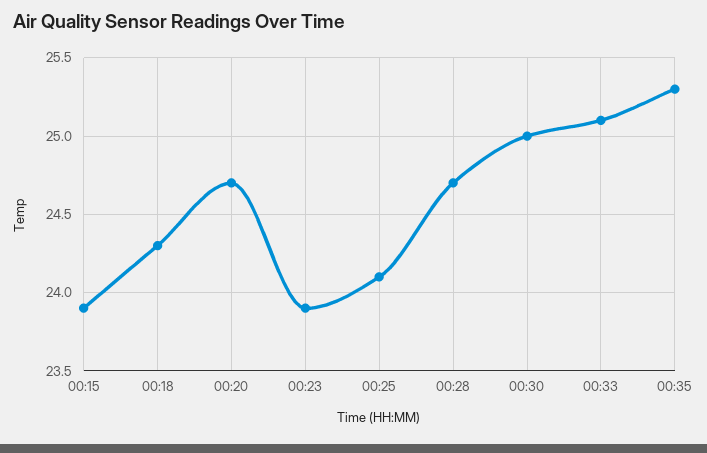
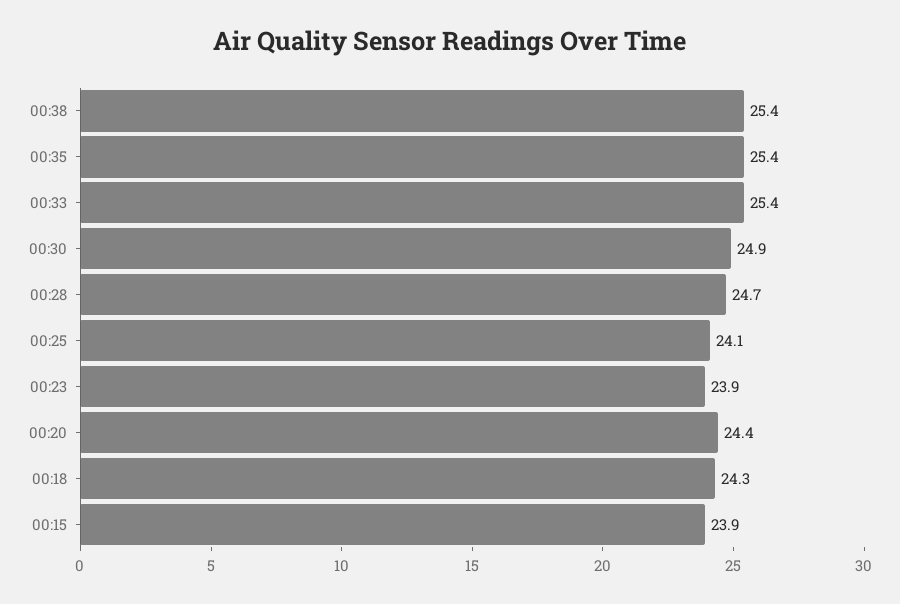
00:20: 24.7 -> 24.4
00:30: 25 -> 24.9
00:33: 25.1 -> 25.4
00:35: 25.3 -> 25.4
00:38: none -> 25.4

